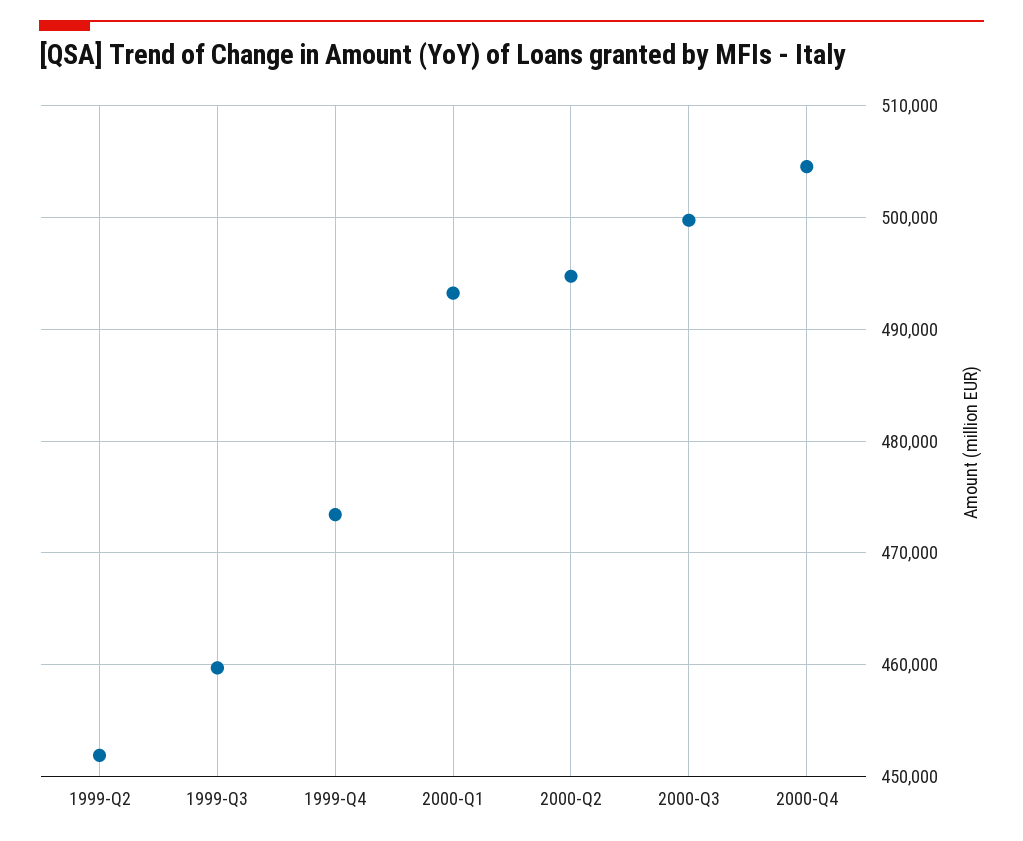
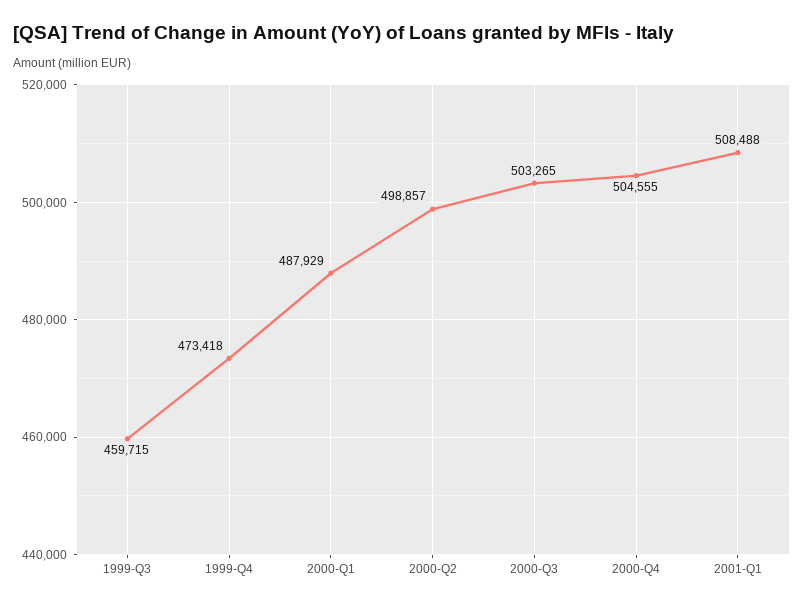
1999-Q2: 452000 -> none
2000-Q1: 493000 -> 487929
2000-Q2: 495000 -> 498857
2000-Q3: 500000 -> 503265
2001-Q1: none -> 508488

